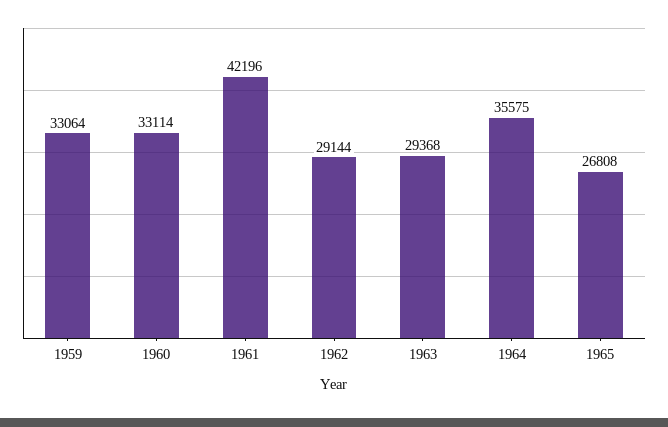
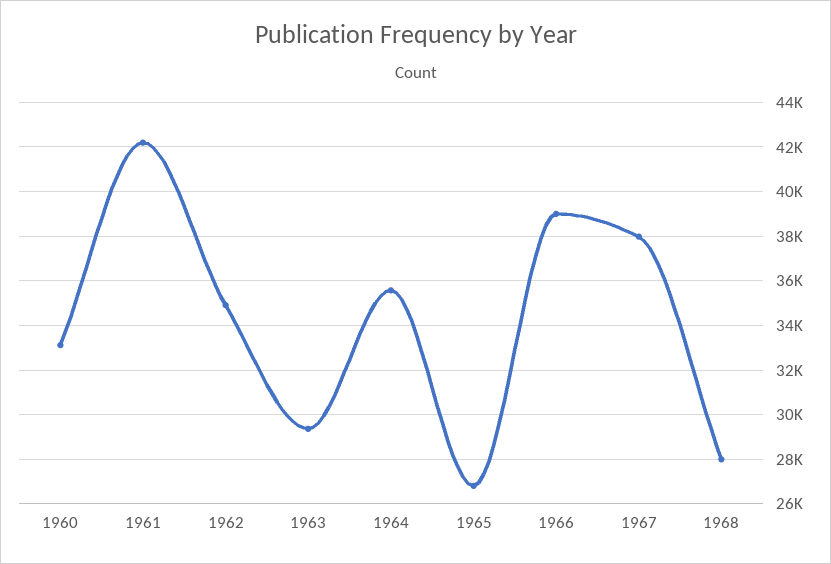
1959: 33064 -> none
1962: 29144 -> 35000
1966: none -> 39000
1967: none -> 38000
1968: none -> 28000

